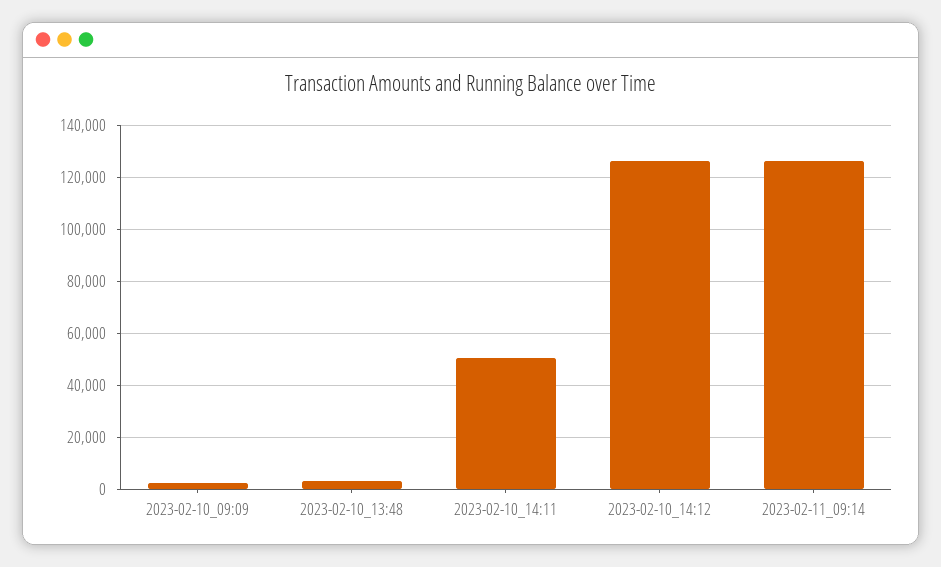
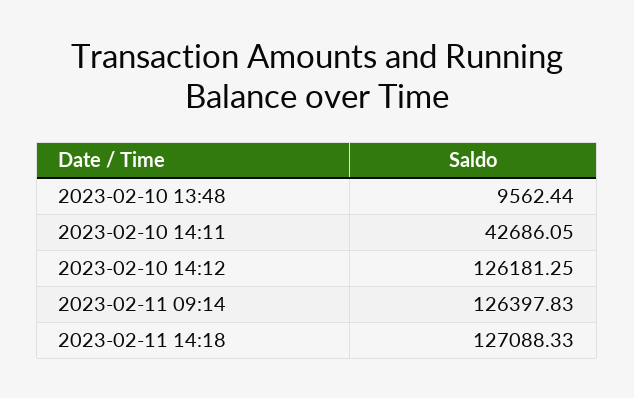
2023-02-10_09:09: 2500 -> none
2023-02-10_13:48: 2500 -> 9562.44
2023-02-10_14:11: 50000 -> 42686.05
2023-02-11 14:18: none -> 127088.33

